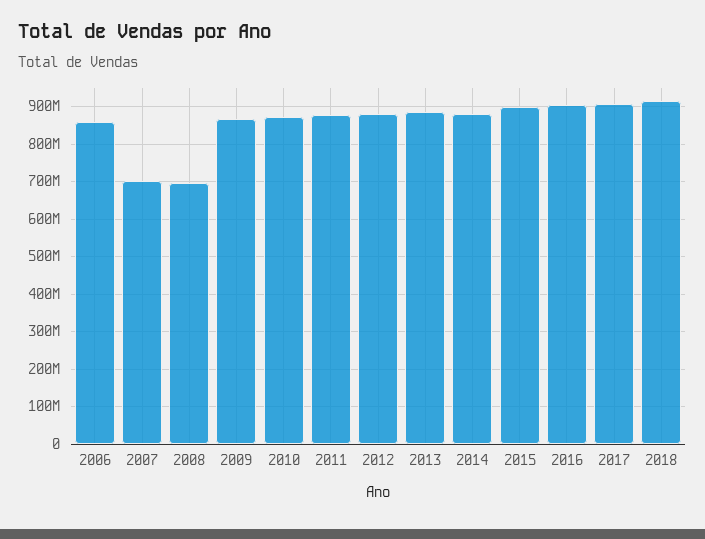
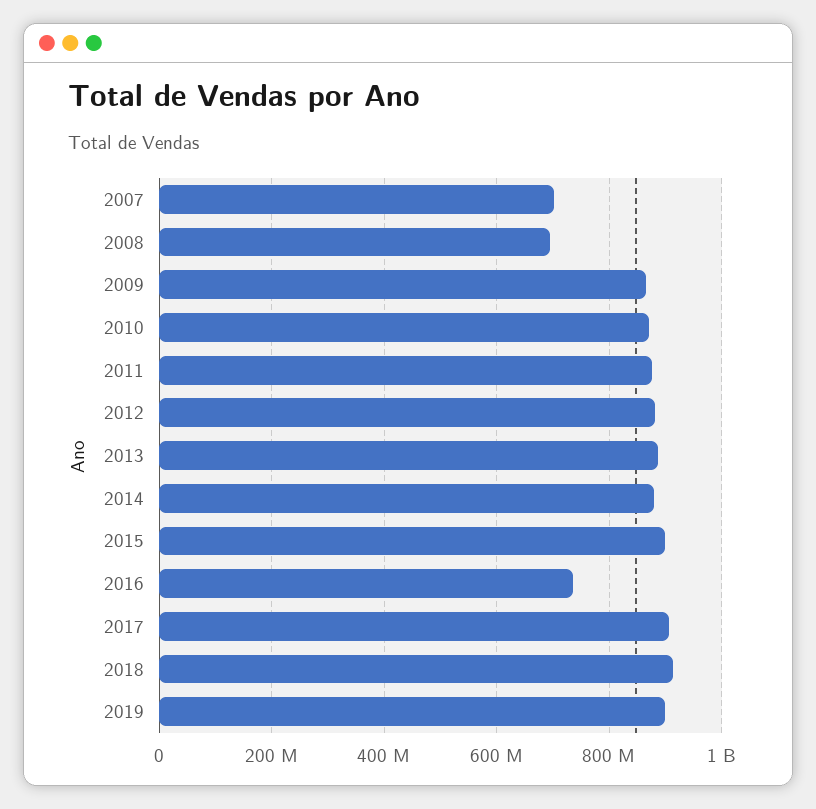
2006: 860000000 -> none
2016: 900000000 -> 740000000
2019: none -> 900000000

